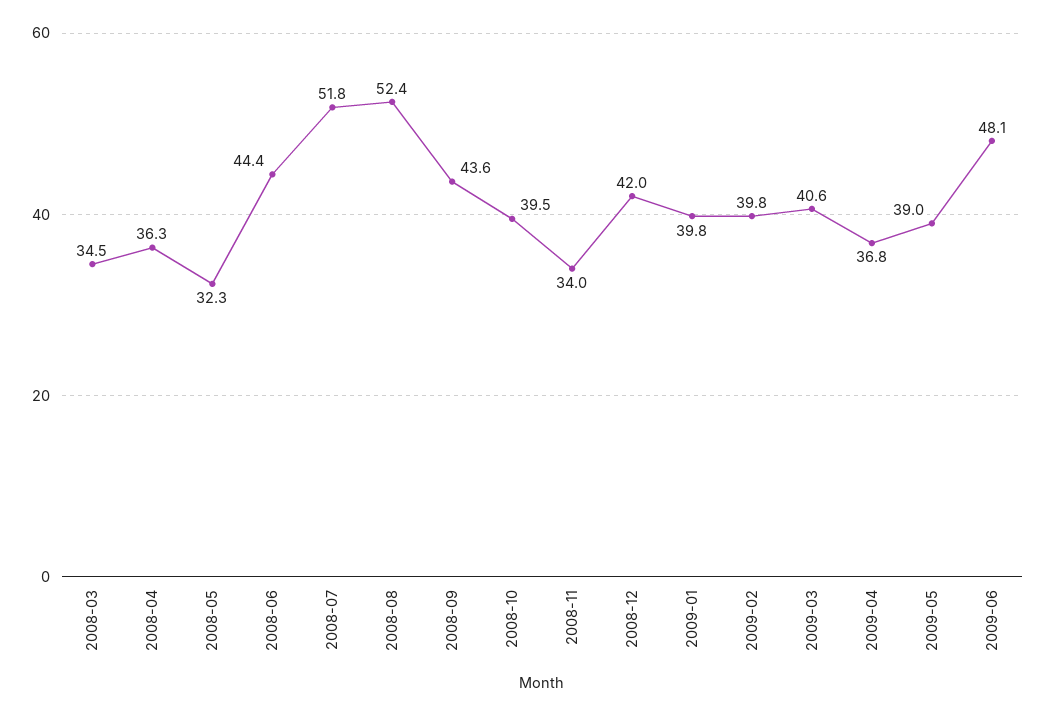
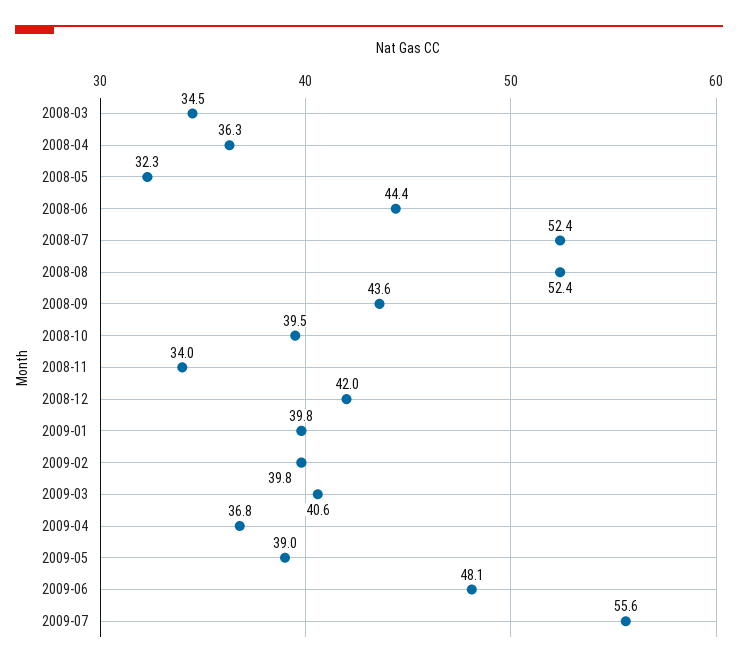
2008-07: 51.8 -> 52.4
2009-07: none -> 55.6

